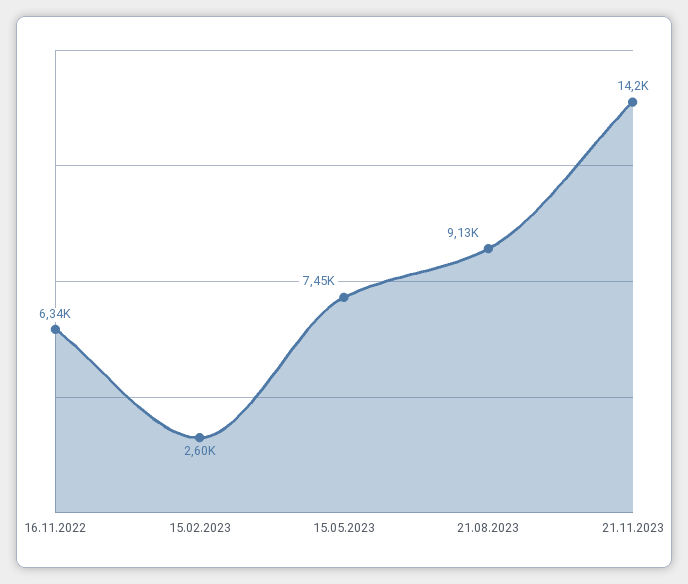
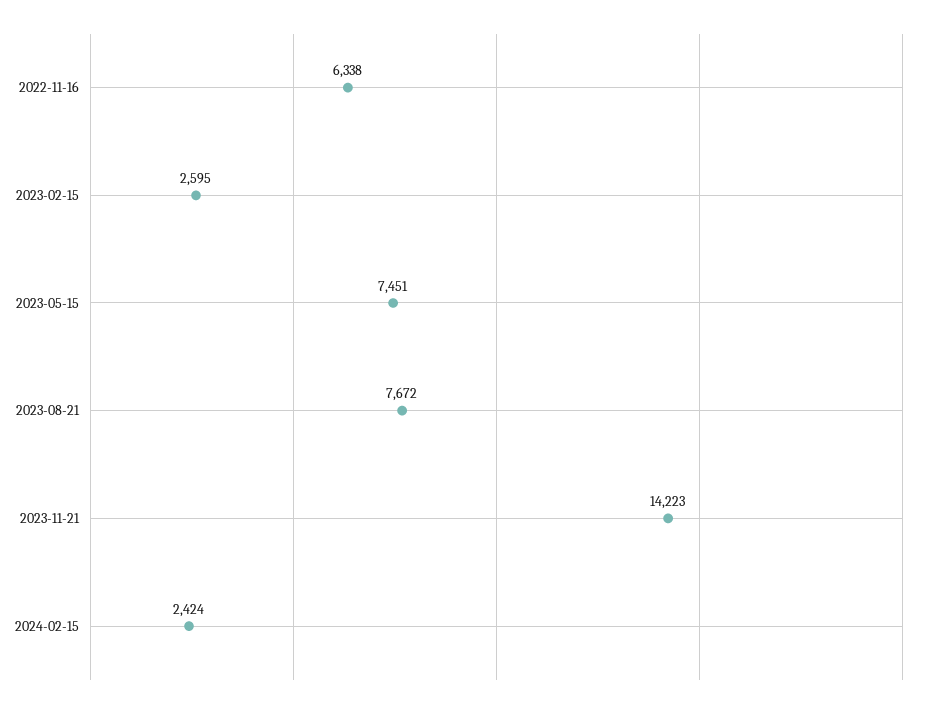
21.08.2023: 9130 -> 7672
2024-02-15: none -> 2424

